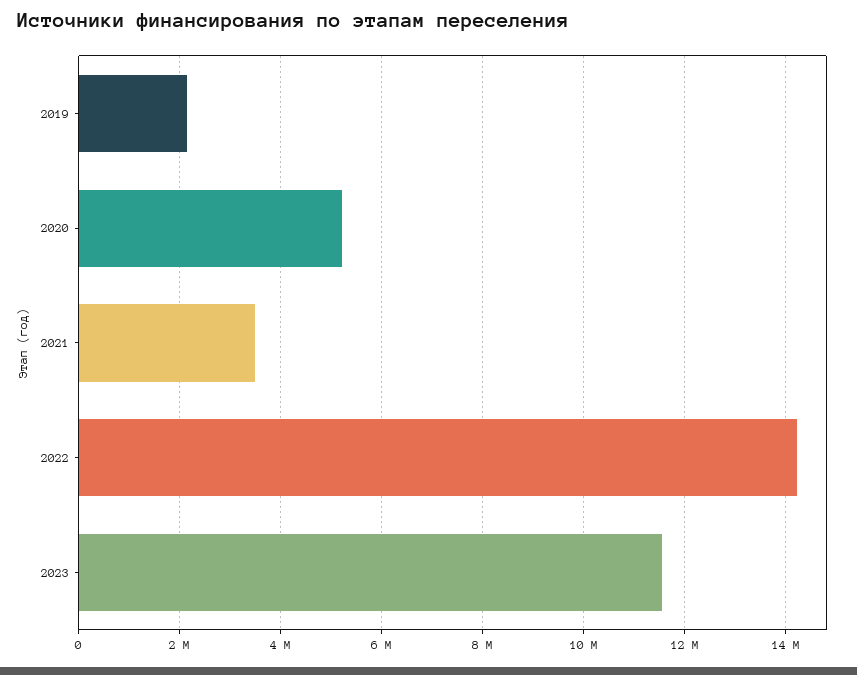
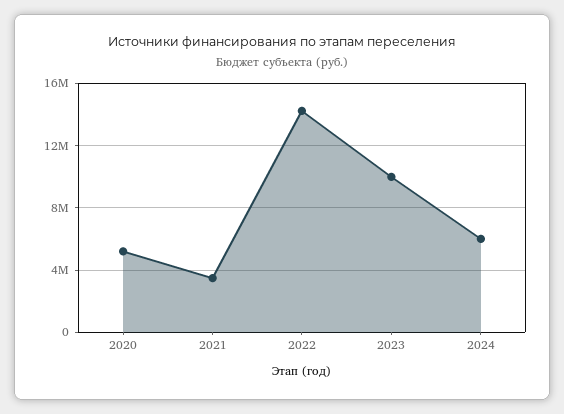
2019: 2200000 -> none
2023: 11600000 -> 10000000
2024: none -> 6000000

